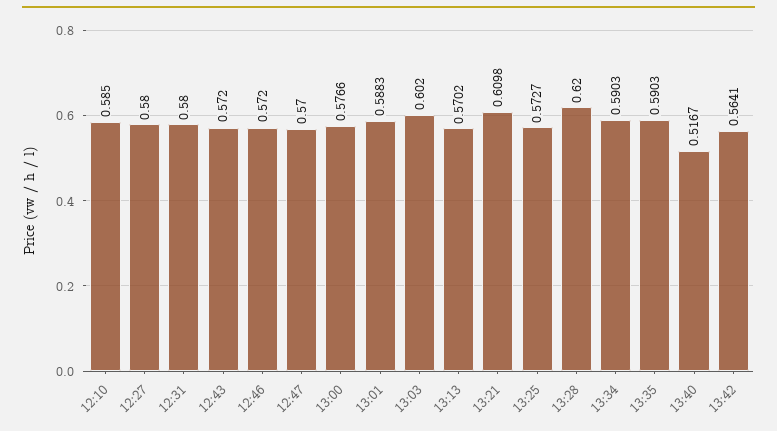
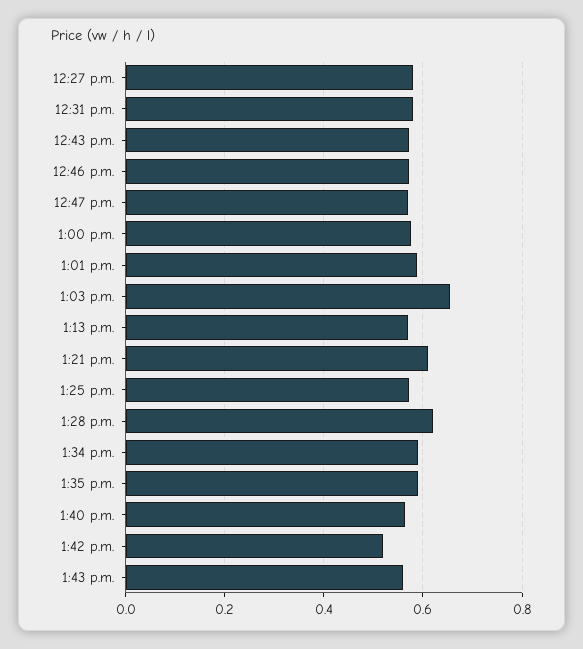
12:10: 0.585 -> none
13:03: 0.602 -> 0.66
13:40: 0.5167 -> 0.56
13:42: 0.5641 -> 0.52
1:43 p.m.: none -> 0.56

